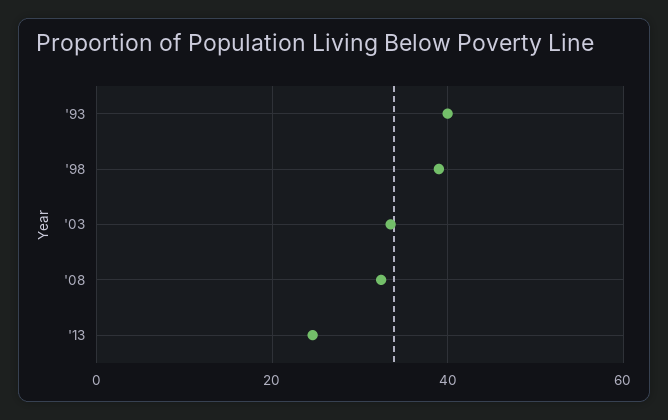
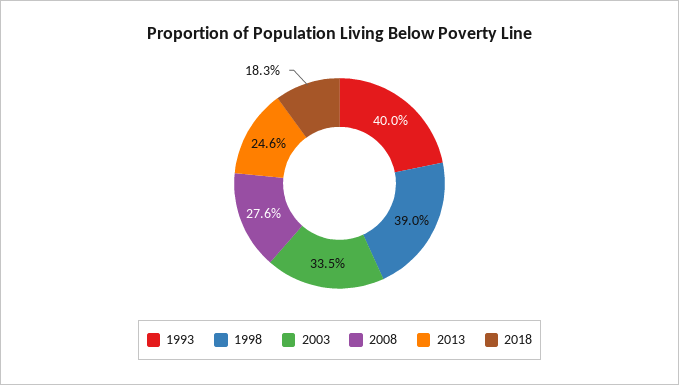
'08: 32 -> 27.6
2018: none -> 18.3

